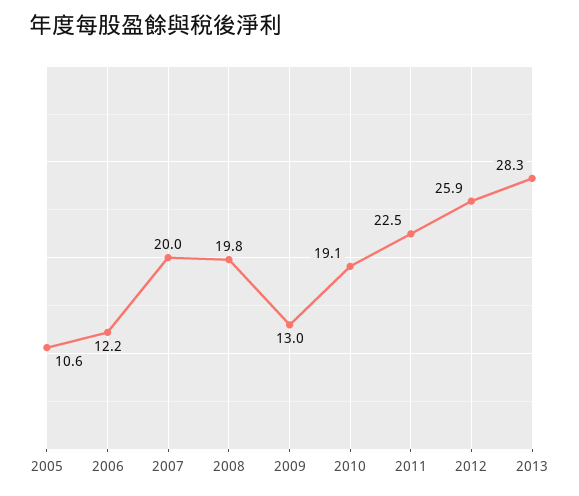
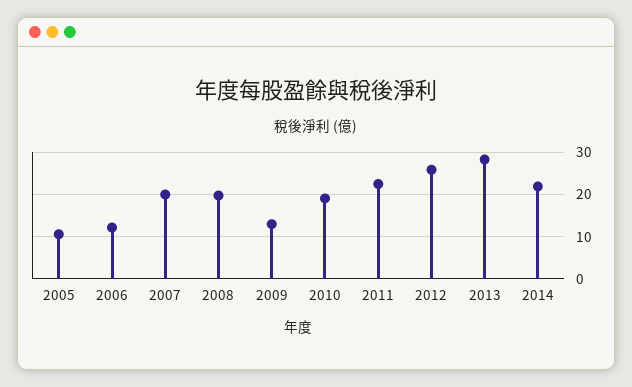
2014: none -> 22

